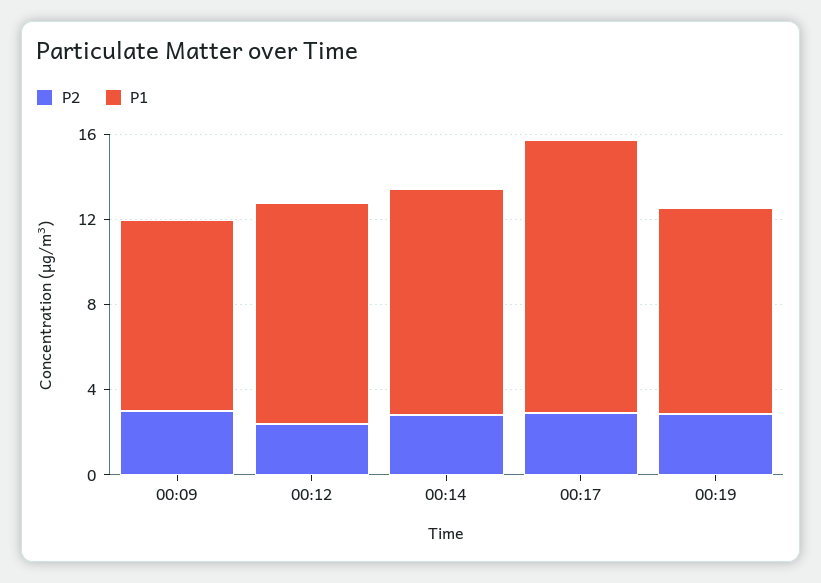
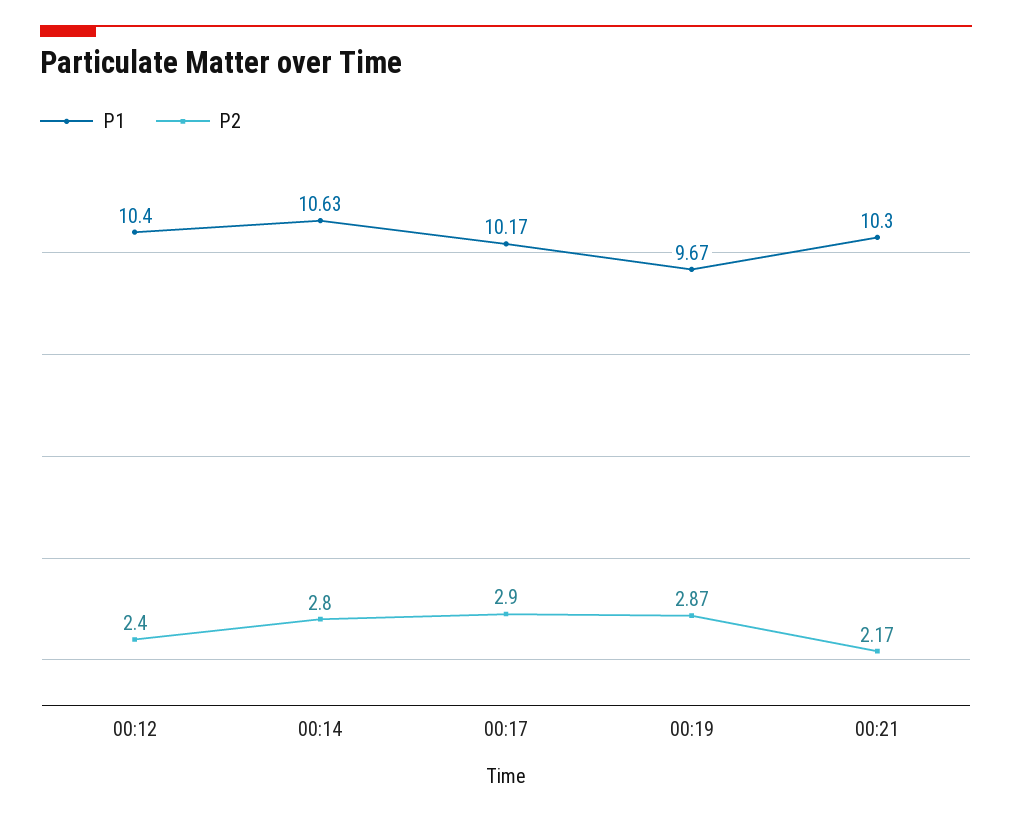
P2, 00:09: 3 -> none
P1, 00:09: 9 -> none
P1, 00:17: 13 -> 10.17
P1, 00:21: none -> 10.3
P2, 00:21: none -> 2.17

